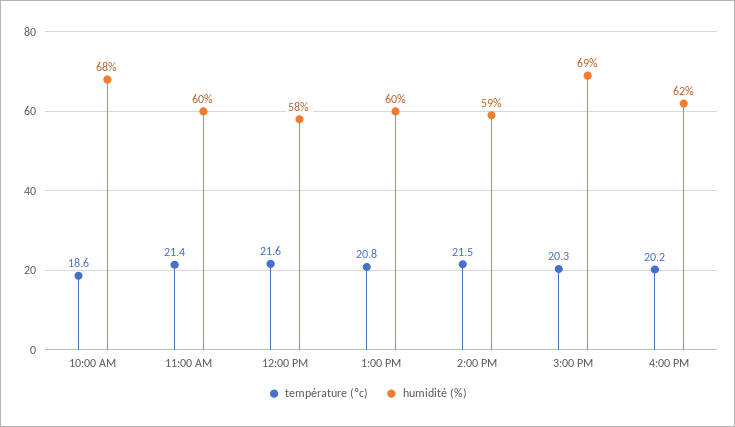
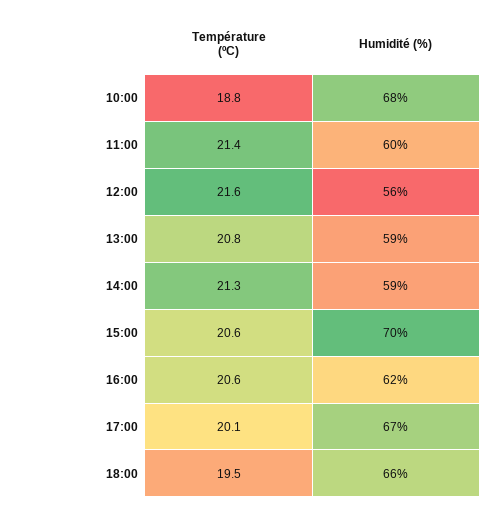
température (ºc), 10:00 AM: 18.6 -> 18.8
humidité (%), 12:00 PM: 58 -> 56
humidité (%), 1:00 PM: 60 -> 59
température (ºc), 2:00 PM: 21.5 -> 21.3
température (ºc), 3:00 PM: 20.3 -> 20.6
humidité (%), 3:00 PM: 69 -> 70
température (ºc), 4:00 PM: 20.2 -> 20.6
température (ºc), 17:00: none -> 20.1
humidité (%), 17:00: none -> 67
température (ºc), 18:00: none -> 19.5
humidité (%), 18:00: none -> 66

